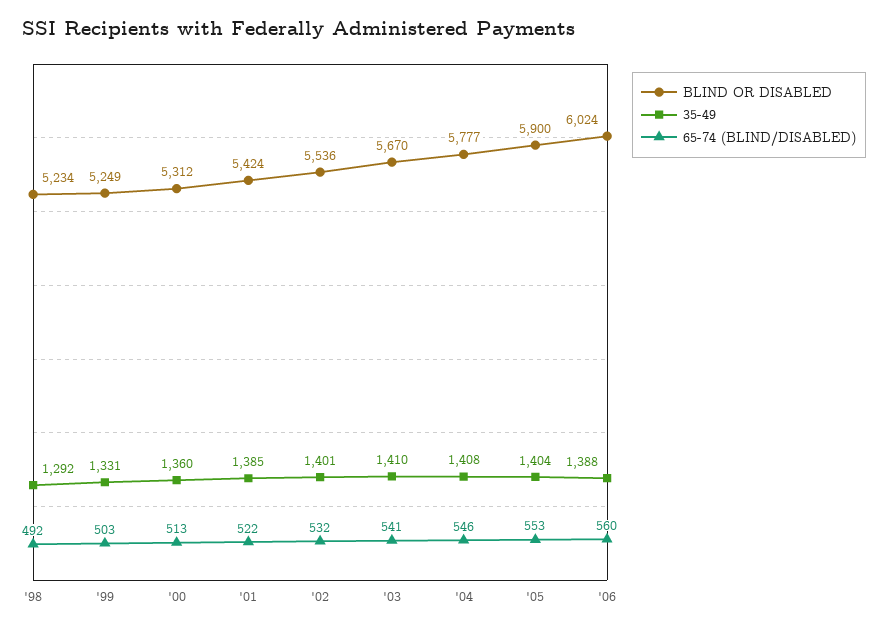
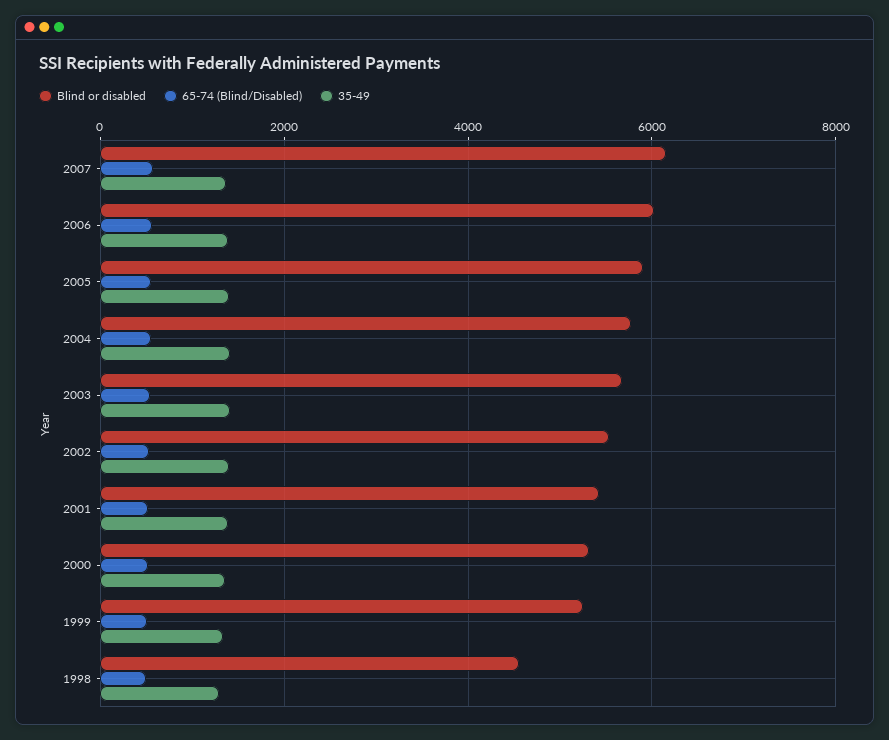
BLIND OR DISABLED, '98: 5234 -> 4600
BLIND OR DISABLED, 2007: none -> 6200
65-74 (BLIND/DISABLED), 2007: none -> 600
35-49, 2007: none -> 1400

